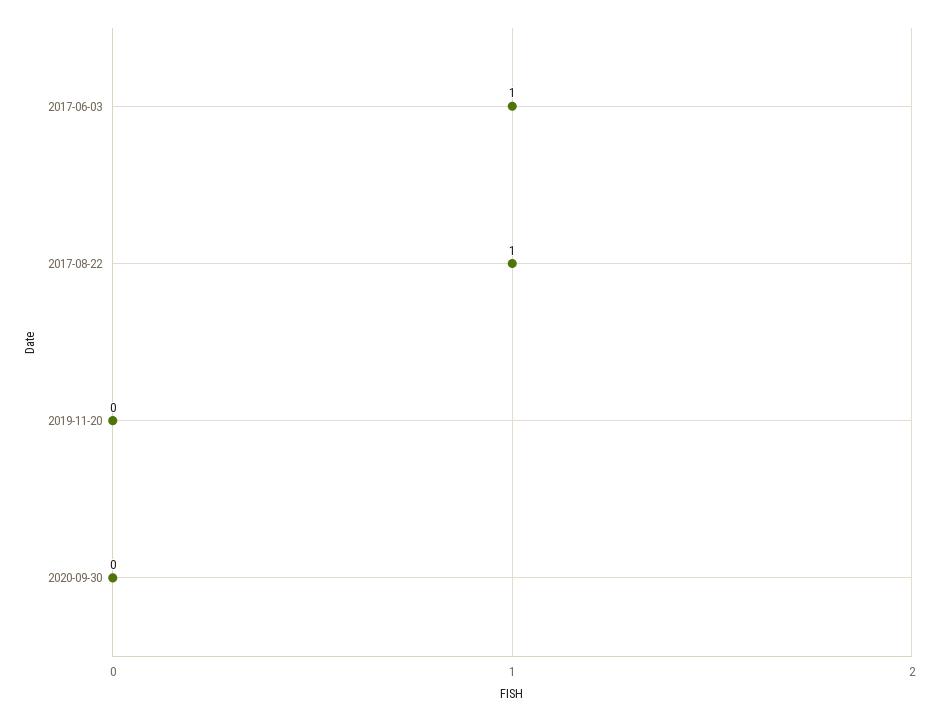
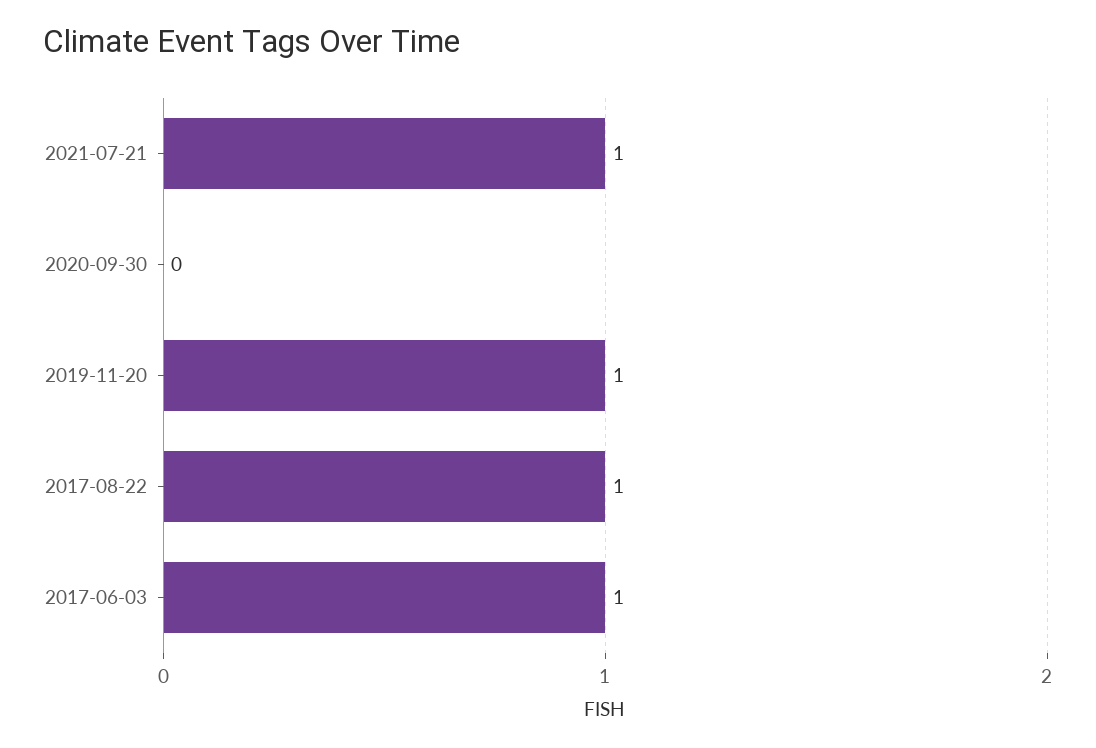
2019-11-20: 0 -> 1
2021-07-21: none -> 1

